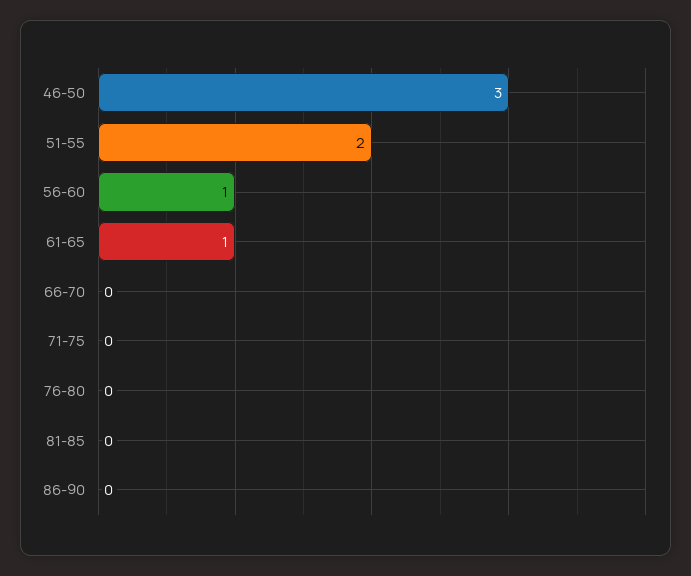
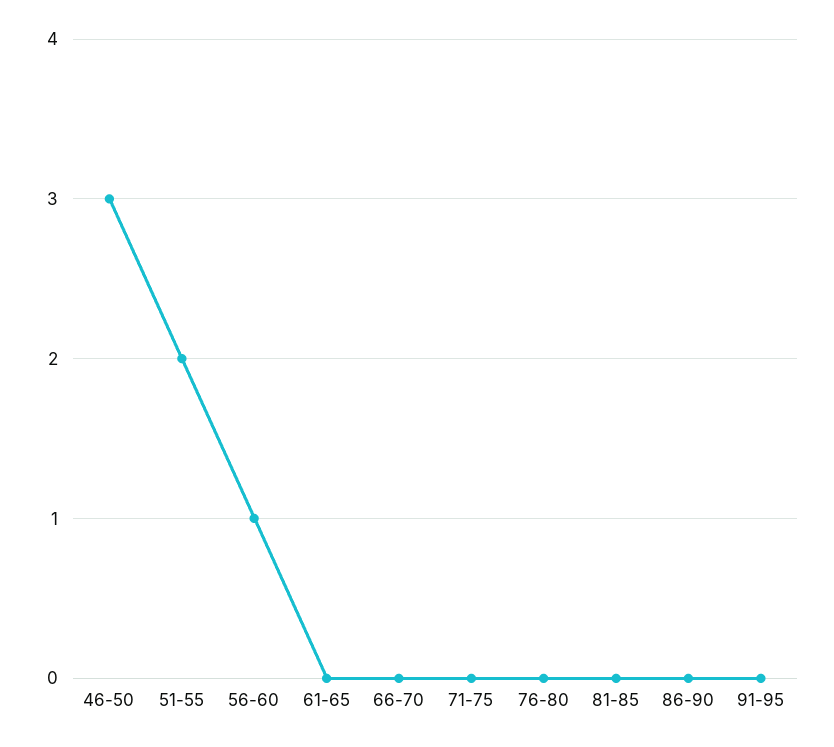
61-65: 1 -> 0
91-95: none -> 0

